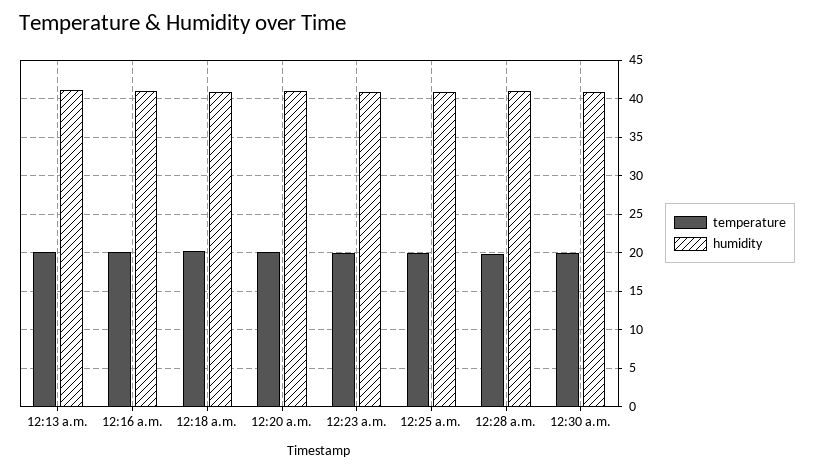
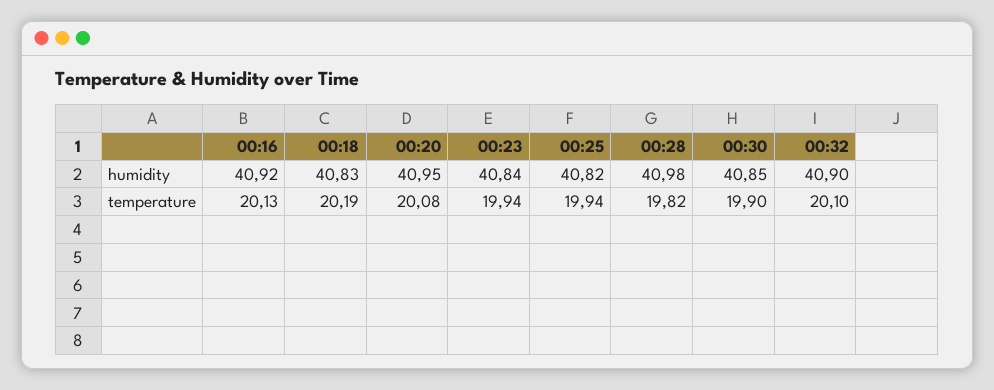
temperature, 12:13 a.m.: 20 -> none
humidity, 12:13 a.m.: 41 -> none
humidity, 00:32: none -> 40.9
temperature, 00:32: none -> 20.1

